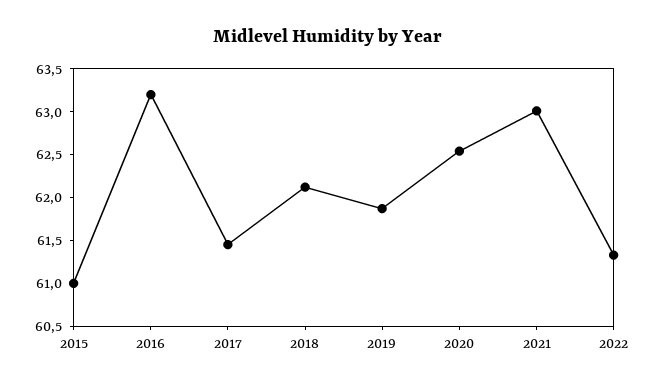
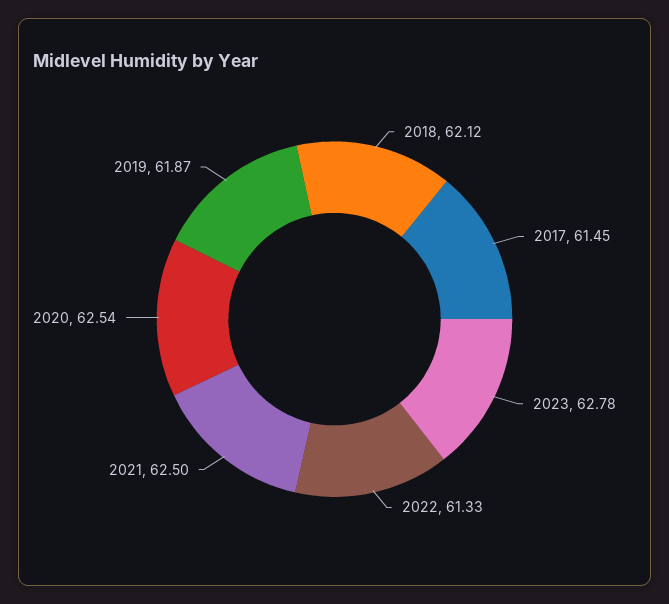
2015: 61 -> none
2016: 63.2 -> none
2021: 63 -> 62.5
2023: none -> 62.78

